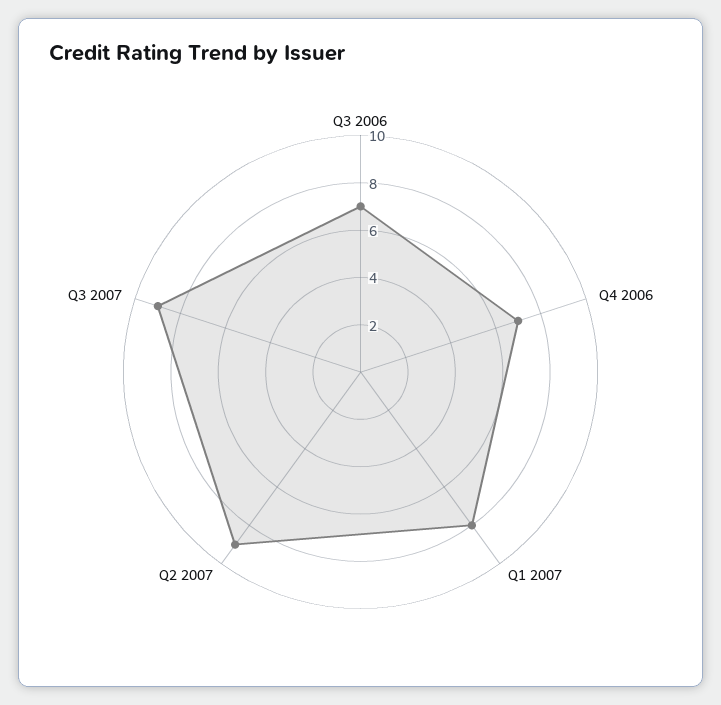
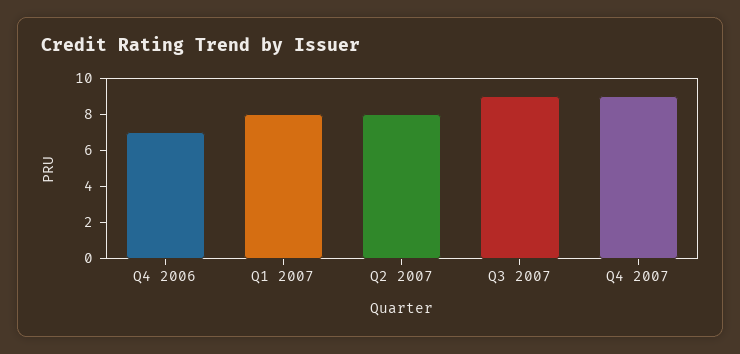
Q3 2006: 7 -> none
Q2 2007: 9 -> 8
Q4 2007: none -> 9

